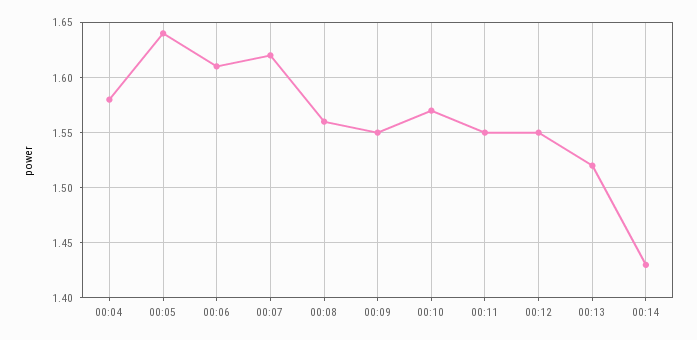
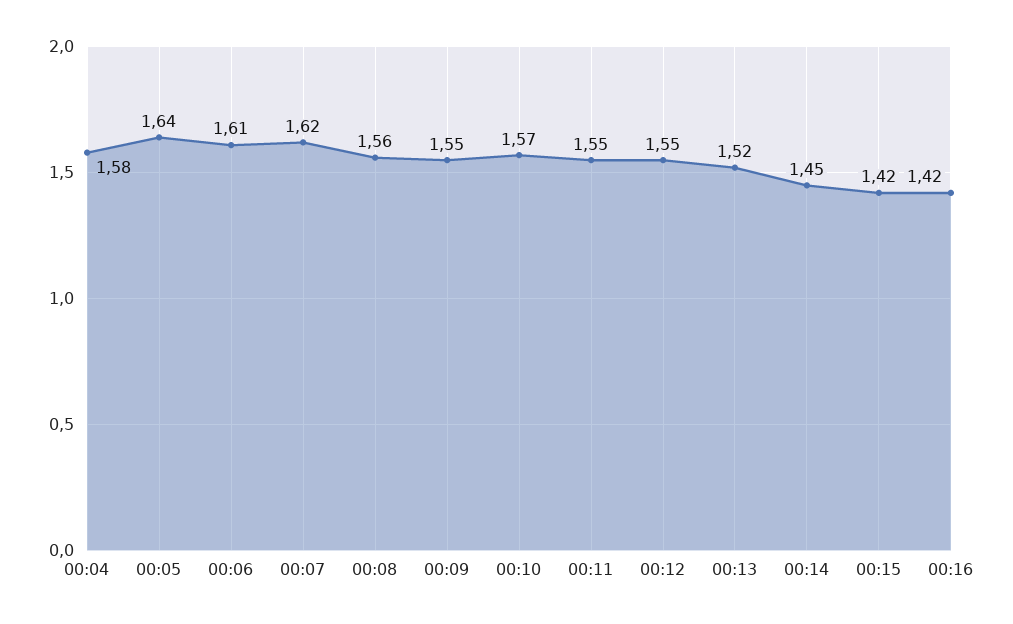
00:14: 1.43 -> 1.45
00:15: none -> 1.42
00:16: none -> 1.42

